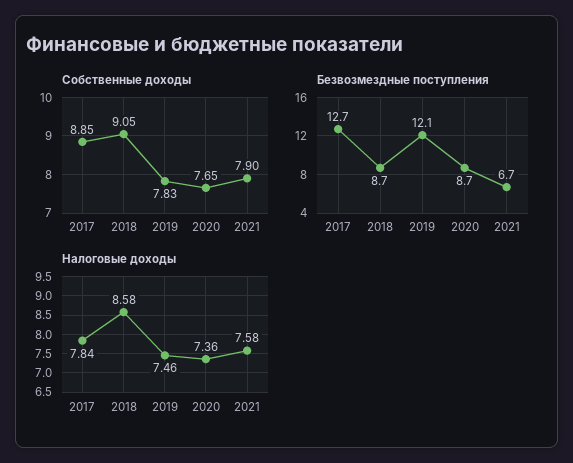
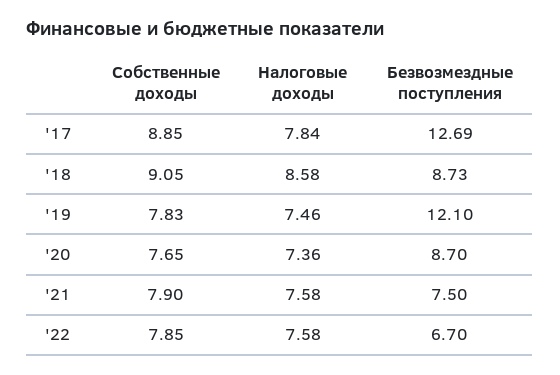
Безвозмездные поступления, 2021: 6.7 -> 7.5
Собственные доходы, '22: none -> 7.85
Налоговые доходы, '22: none -> 7.58
Безвозмездные поступления, '22: none -> 6.7

